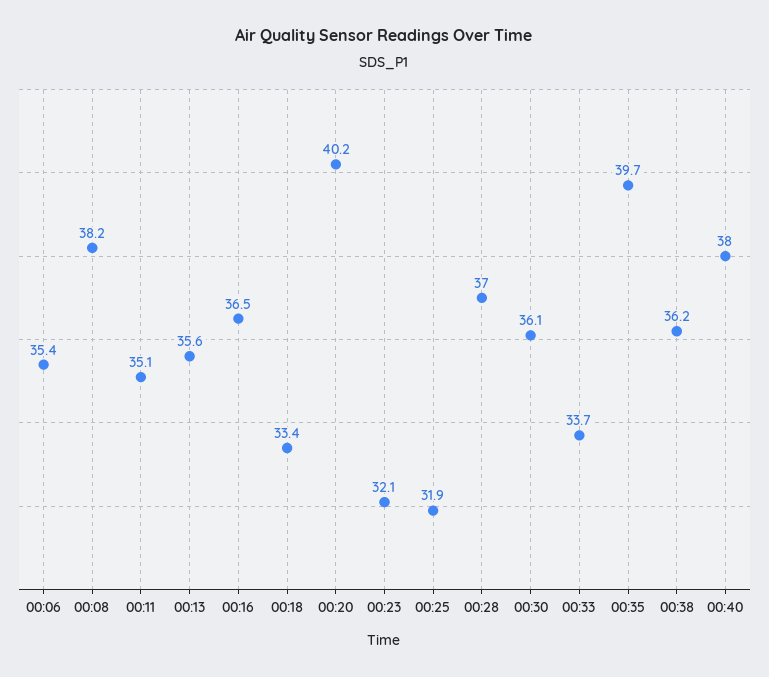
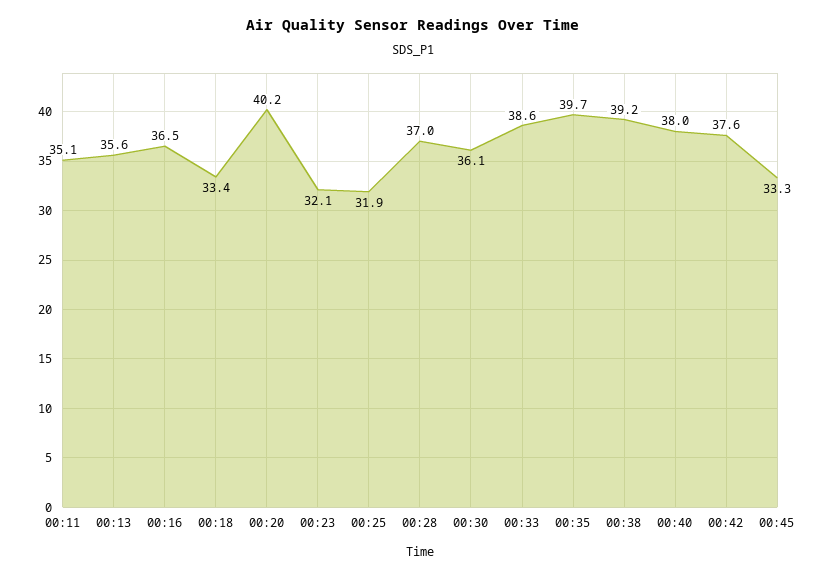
00:06: 35.4 -> none
00:08: 38.2 -> none
00:33: 33.7 -> 38.6
00:38: 36.2 -> 39.2
00:42: none -> 37.6
00:45: none -> 33.3

